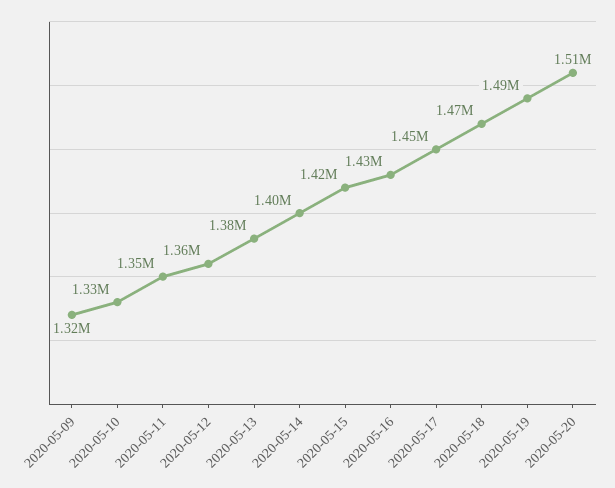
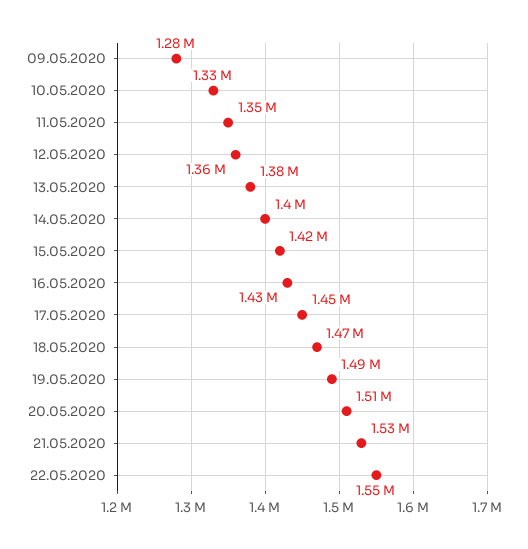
2020-05-09: 1320000 -> 1280000
21.05.2020: none -> 1530000
22.05.2020: none -> 1550000

